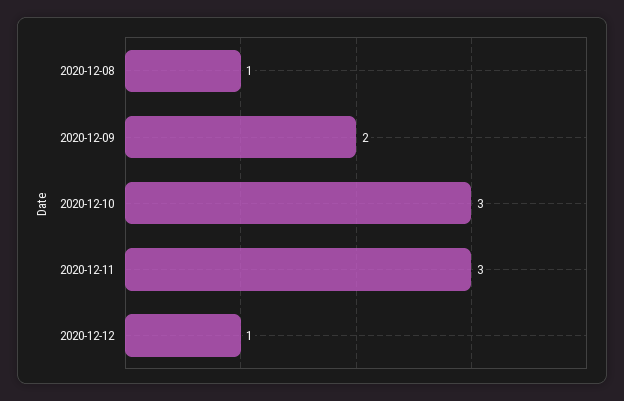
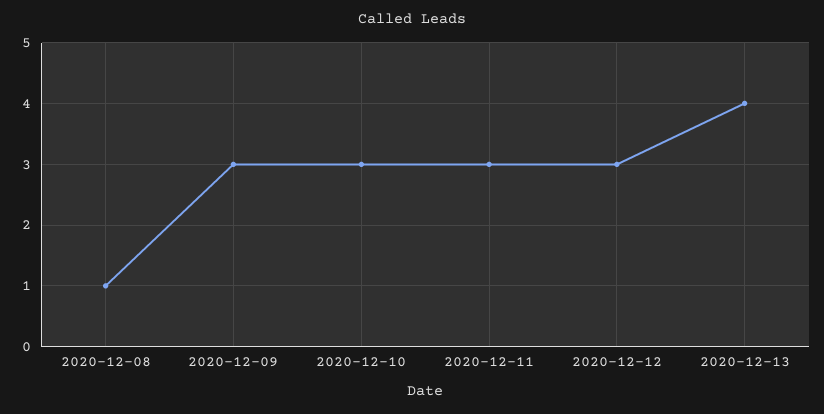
2020-12-09: 2 -> 3
2020-12-12: 1 -> 3
2020-12-13: none -> 4

